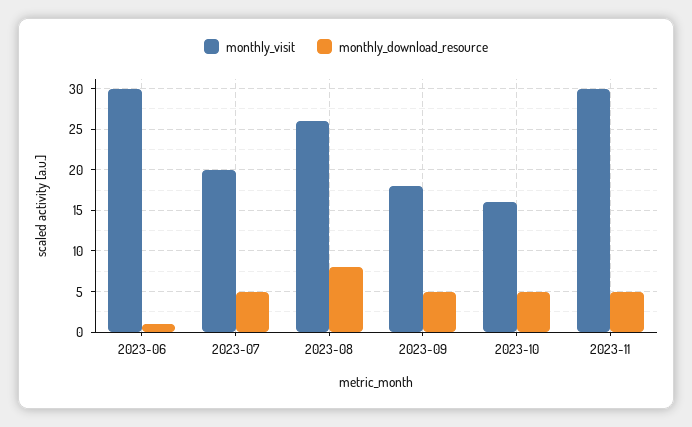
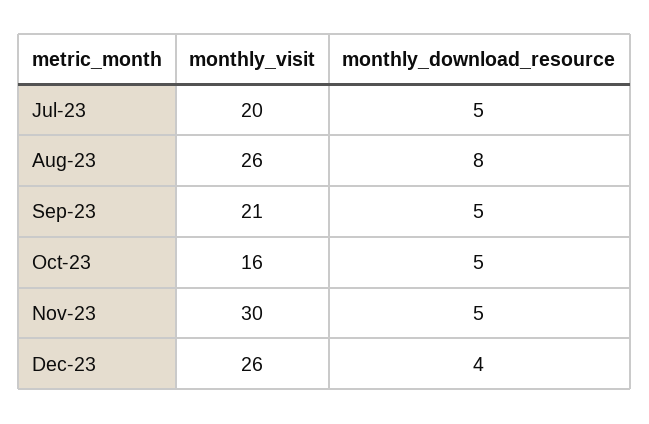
monthly_visit, 2023-06: 30 -> none
monthly_download_resource, 2023-06: 1 -> none
monthly_visit, 2023-09: 18 -> 21
monthly_visit, Dec-23: none -> 26
monthly_download_resource, Dec-23: none -> 4

